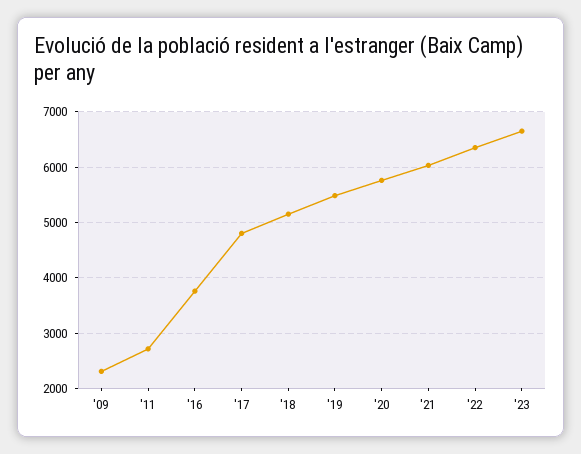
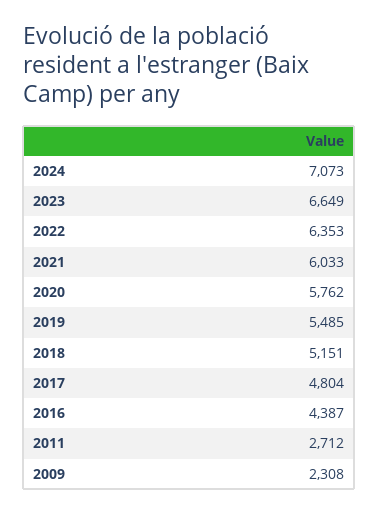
'16: 3800 -> 4387
2024: none -> 7073

